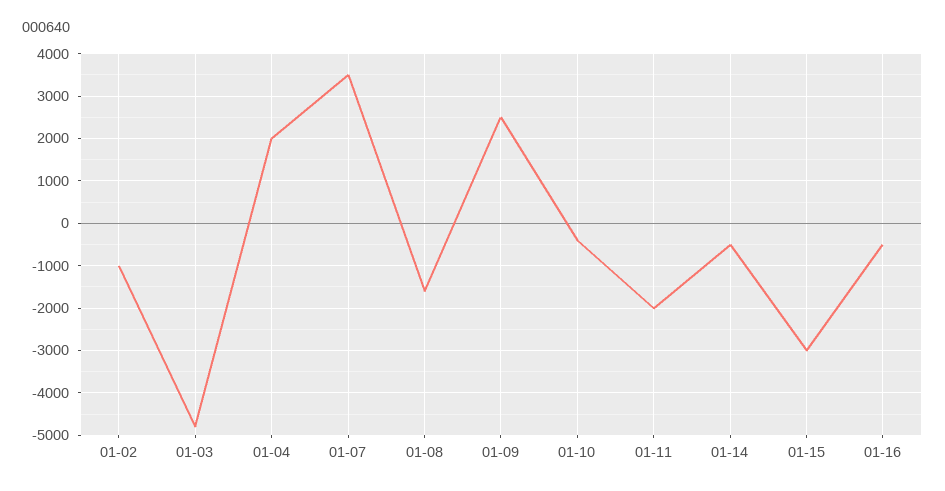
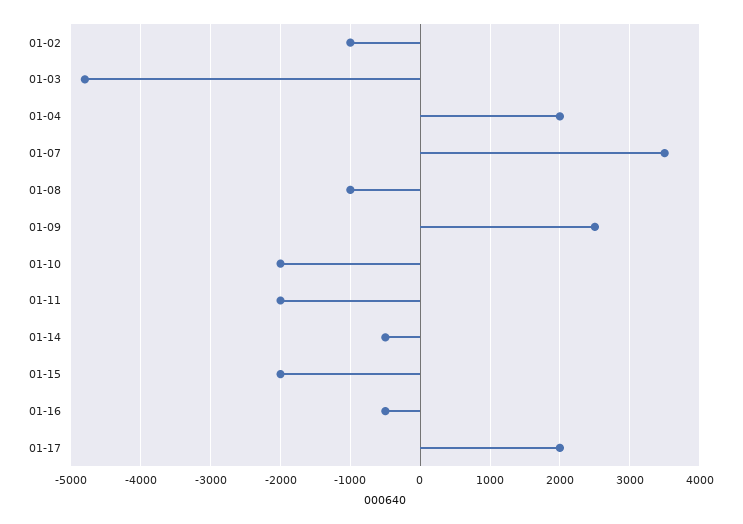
01-08: -1600 -> -1000
01-10: -400 -> -2000
01-15: -3000 -> -2000
01-17: none -> 2000

